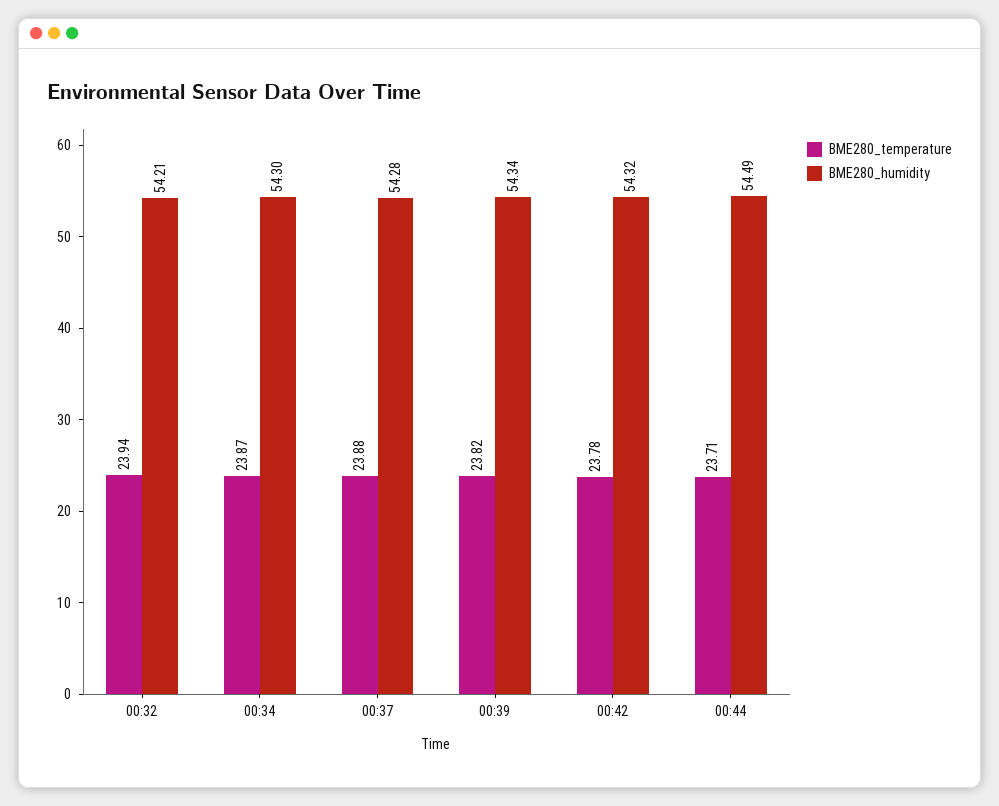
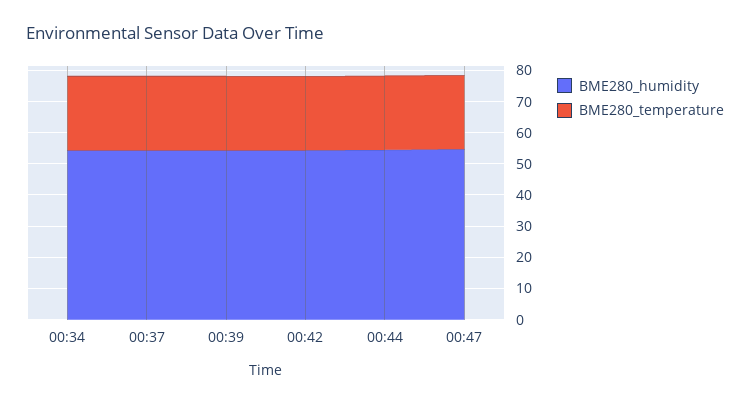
BME280_temperature, 00:32: 23.94 -> none
BME280_humidity, 00:32: 54.21 -> none
BME280_humidity, 00:47: none -> 55
BME280_temperature, 00:47: none -> 25

